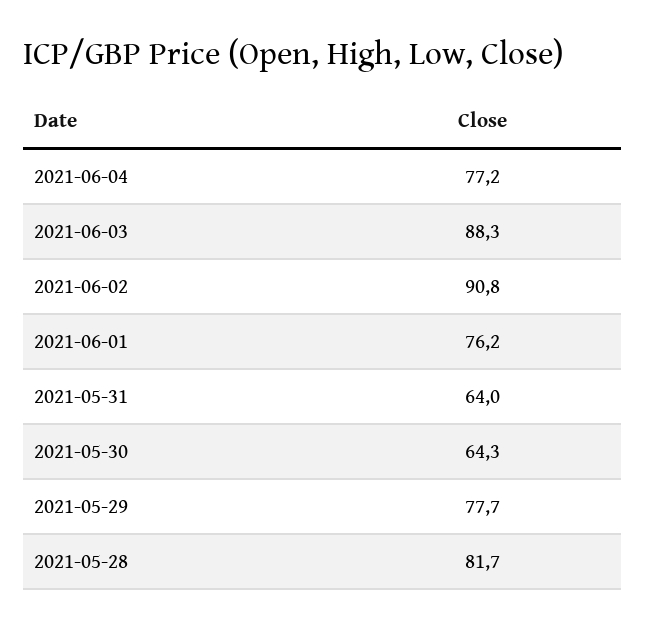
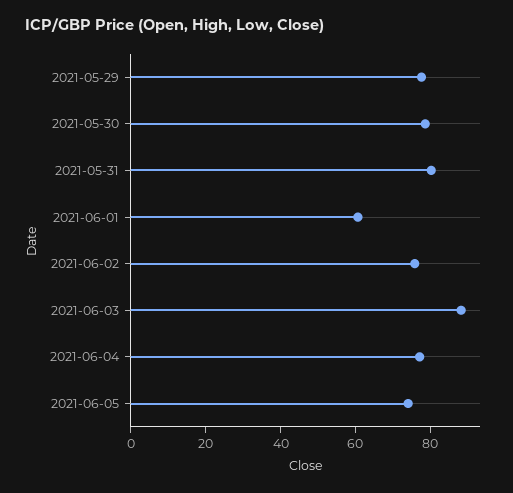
2021-06-02: 90.8 -> 75
2021-06-01: 76.2 -> 60
2021-05-31: 64 -> 80
2021-05-30: 64.3 -> 80
2021-05-28: 81.7 -> none
2021-06-05: none -> 75

